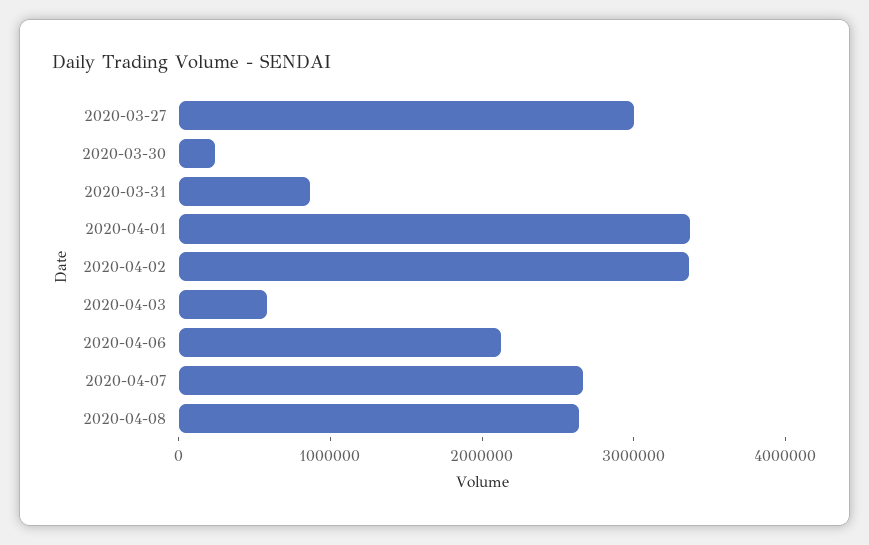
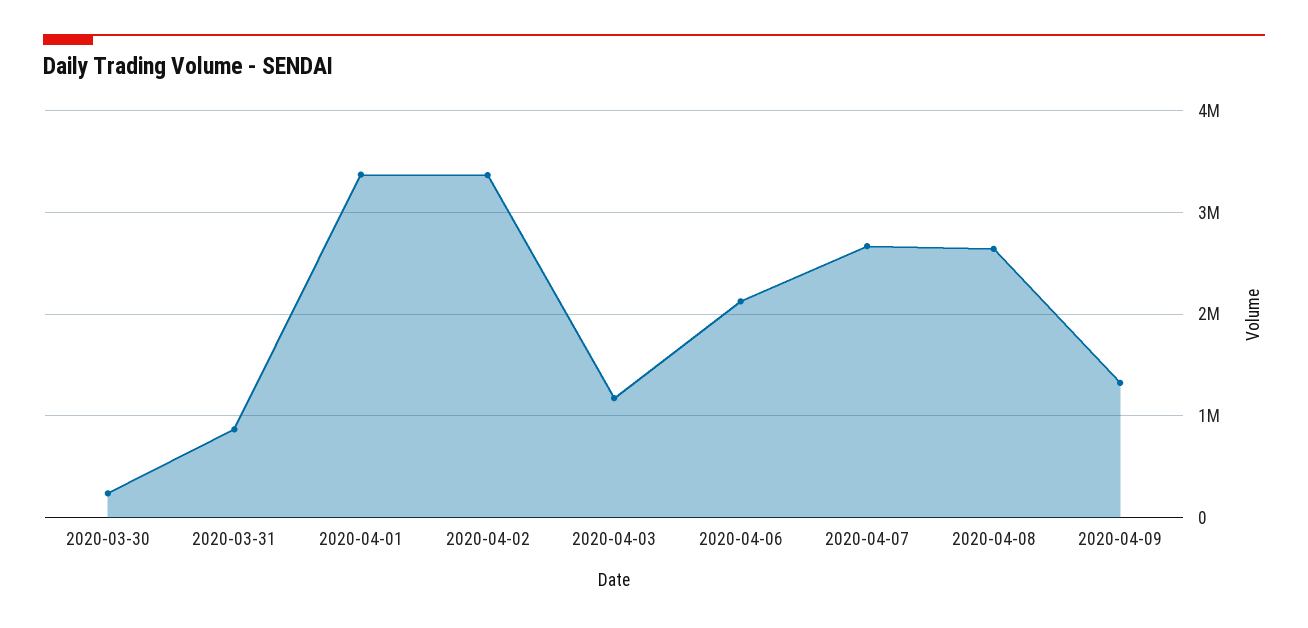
2020-03-27: 3000000 -> none
2020-04-03: 600000 -> 1200000
2020-04-09: none -> 1300000

